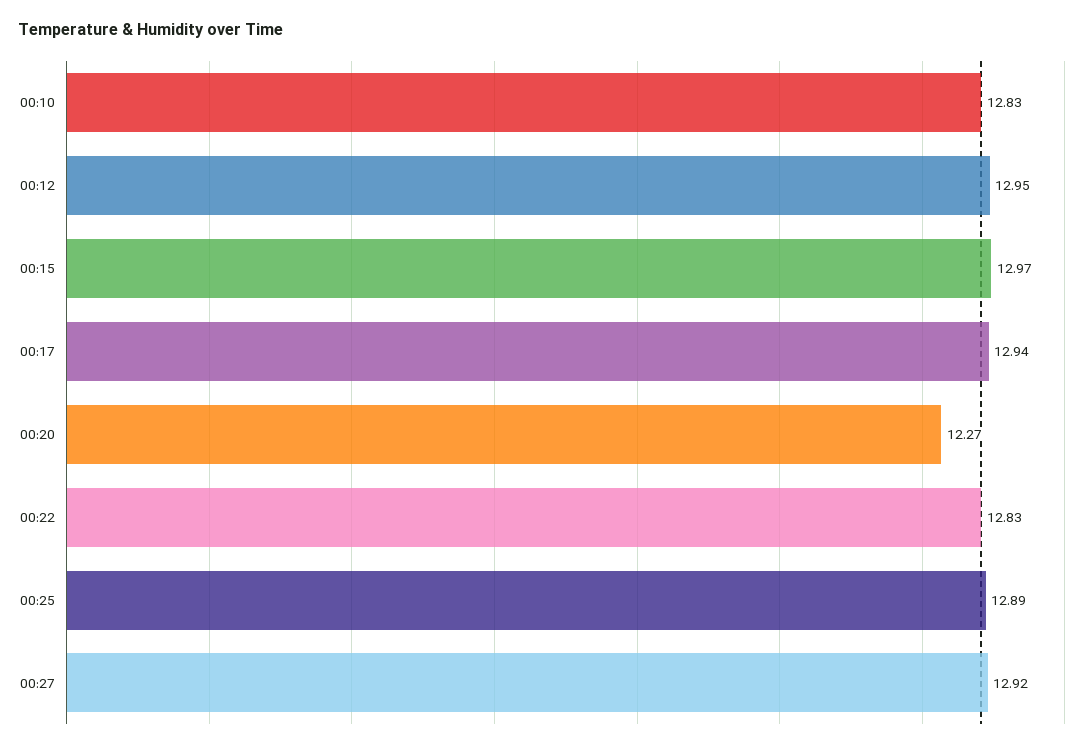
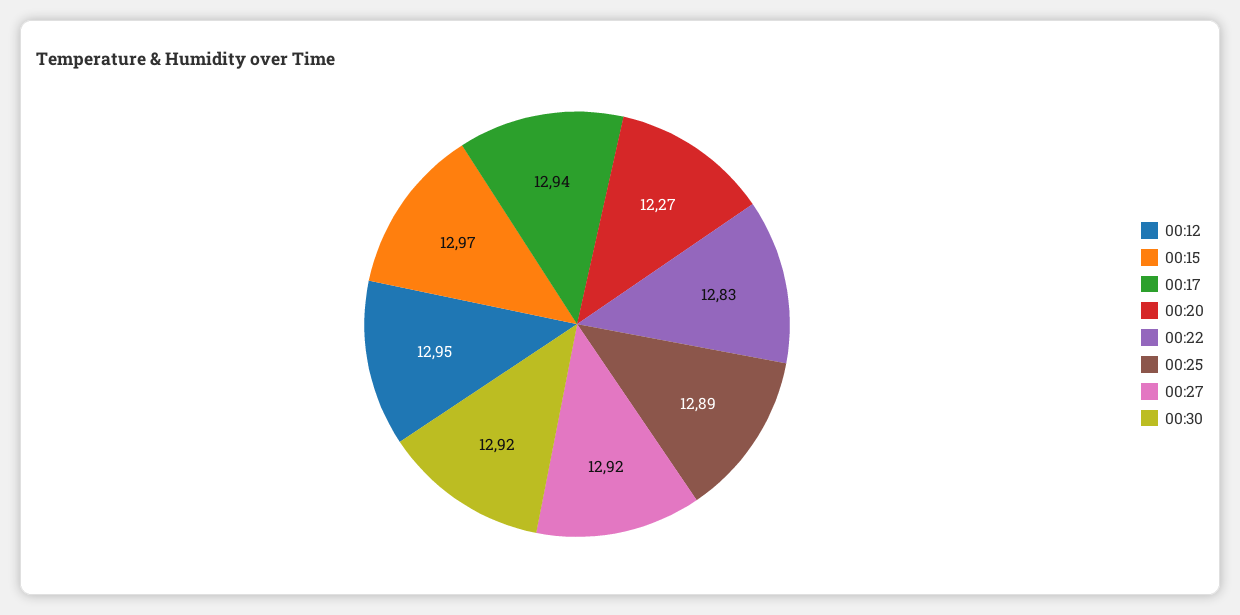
00:10: 12.83 -> none
00:30: none -> 12.92

